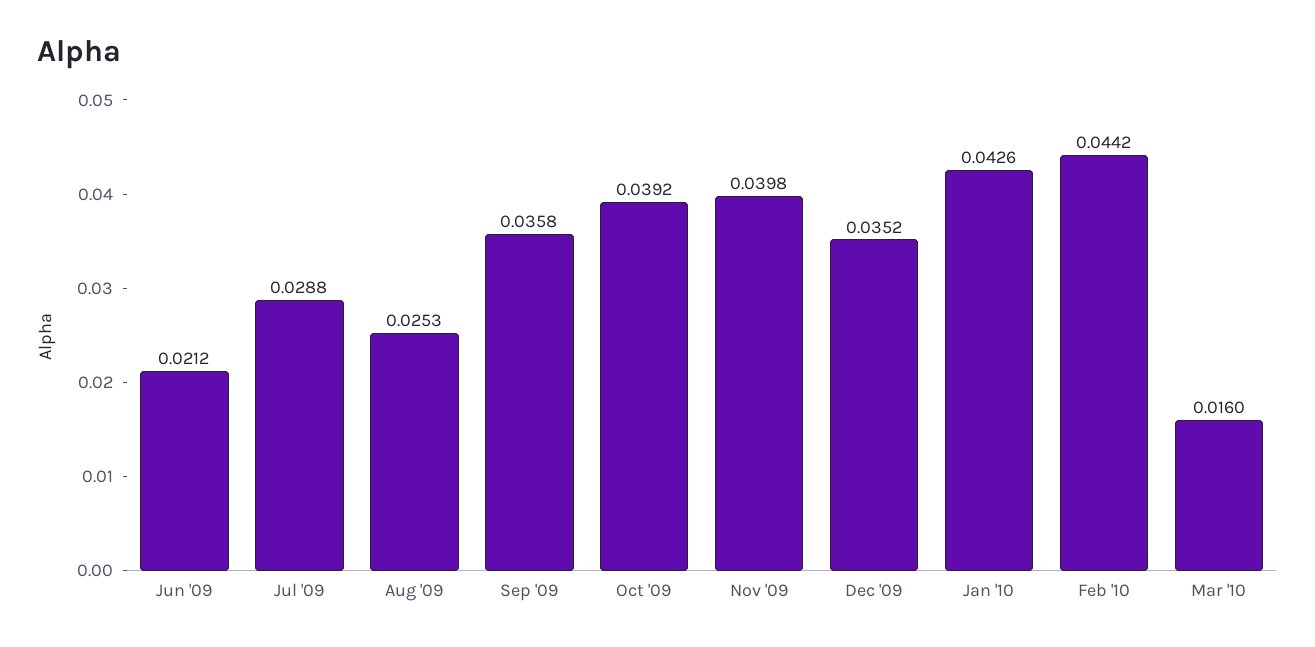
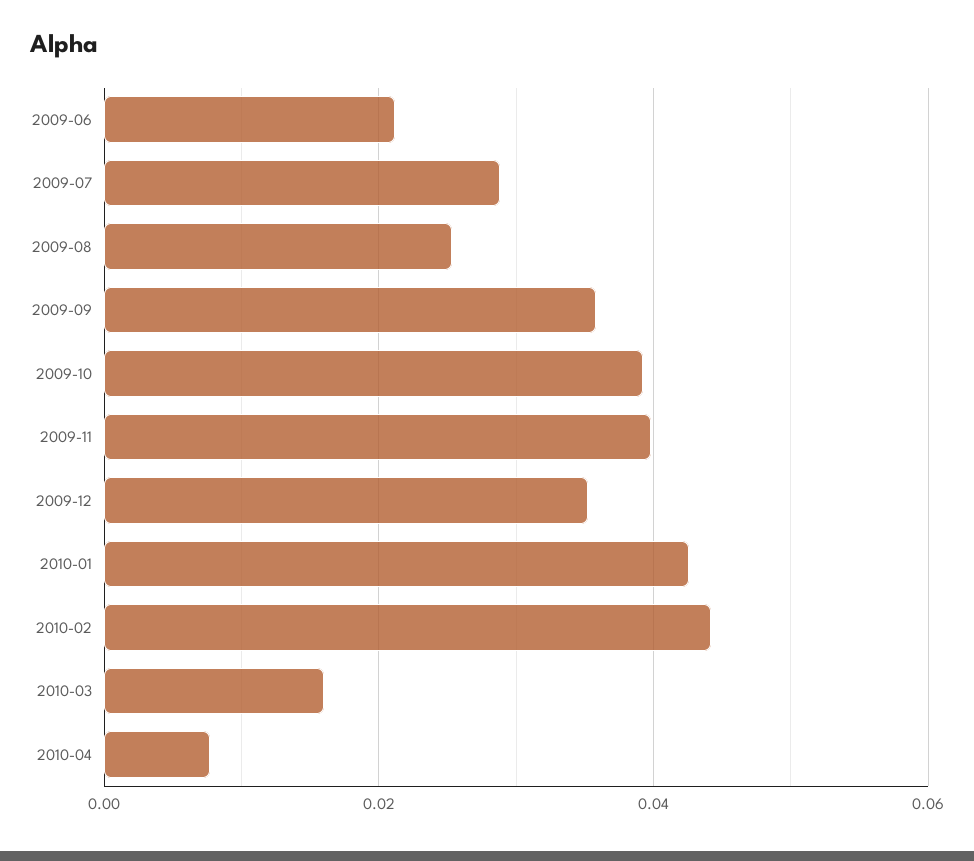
2010-04: none -> 0.008

